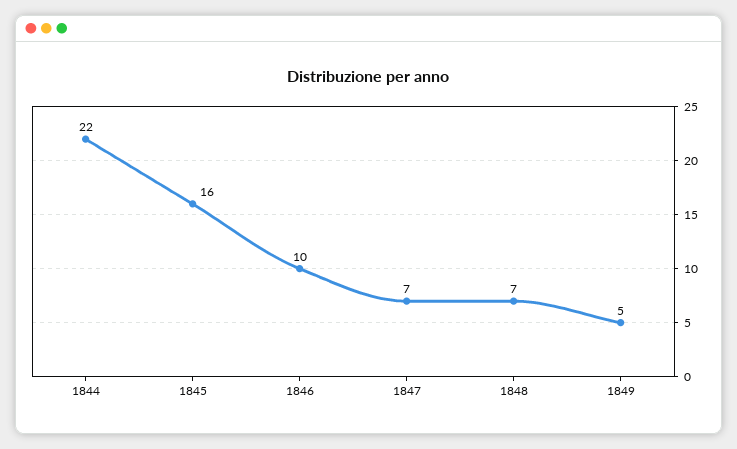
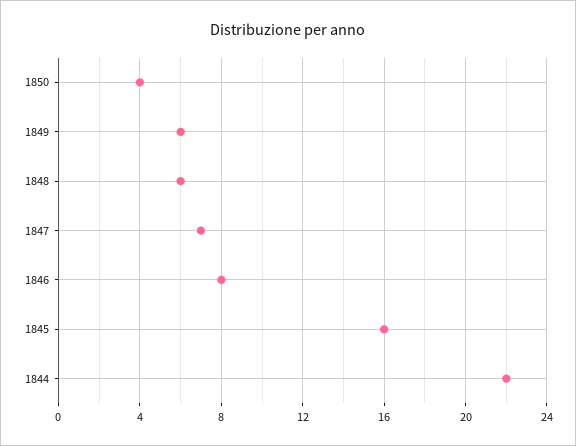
1846: 10 -> 8
1848: 7 -> 6
1849: 5 -> 6
1850: none -> 4

